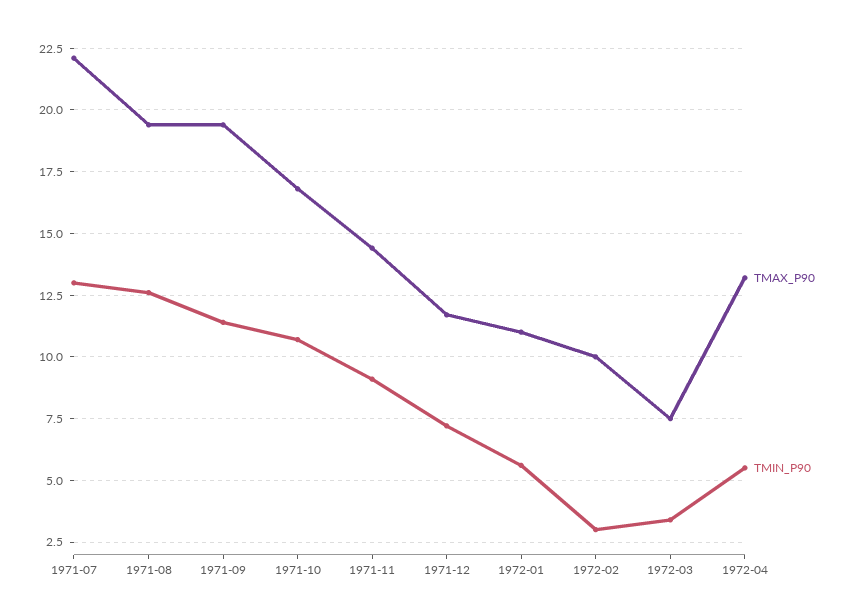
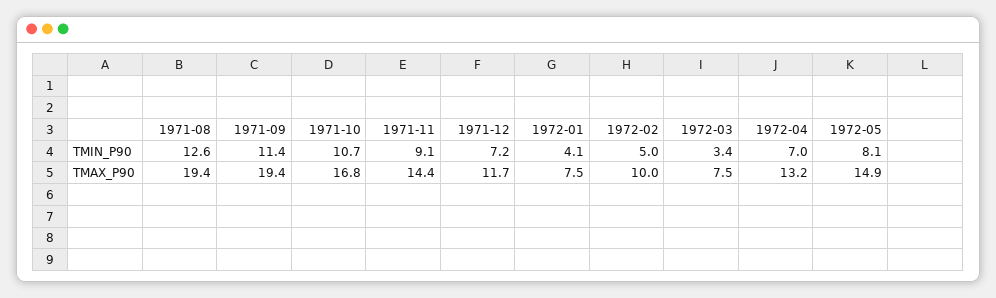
TMAX_P90, 1971-07: 22 -> none
TMIN_P90, 1971-07: 13 -> none
TMAX_P90, 1972-01: 11 -> 7.5
TMIN_P90, 1972-01: 5.5 -> 4.1
TMIN_P90, 1972-02: 3 -> 5
TMIN_P90, 1972-04: 5.5 -> 7
TMIN_P90, 1972-05: none -> 8.1
TMAX_P90, 1972-05: none -> 14.9

